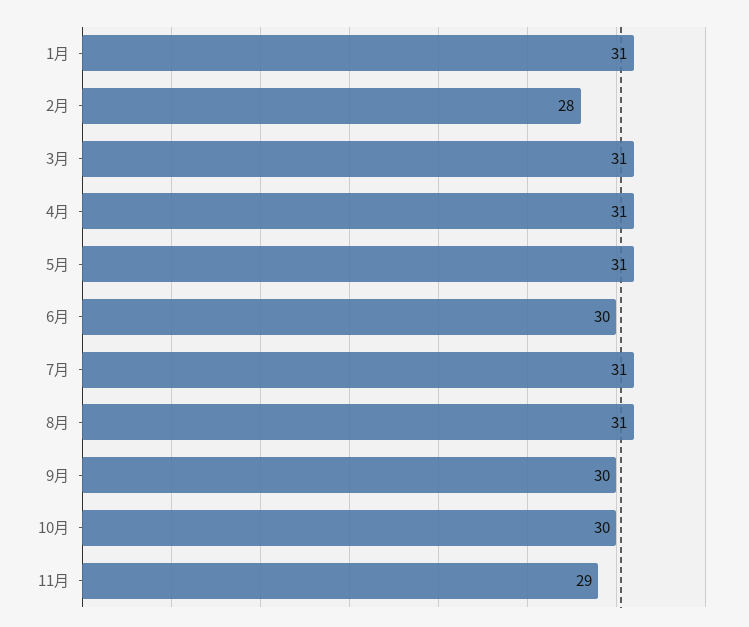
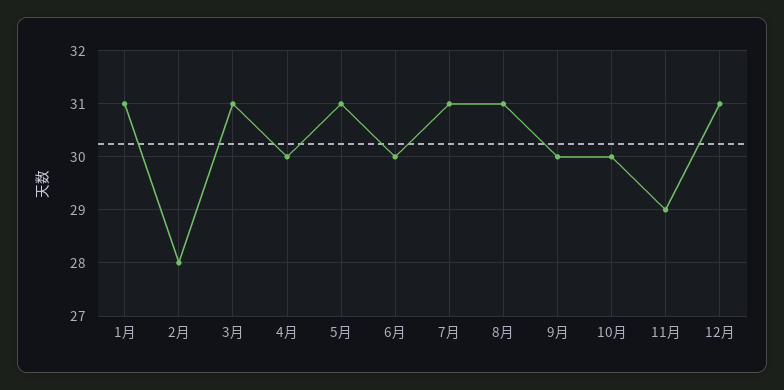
4月: 31 -> 30
12月: none -> 31

